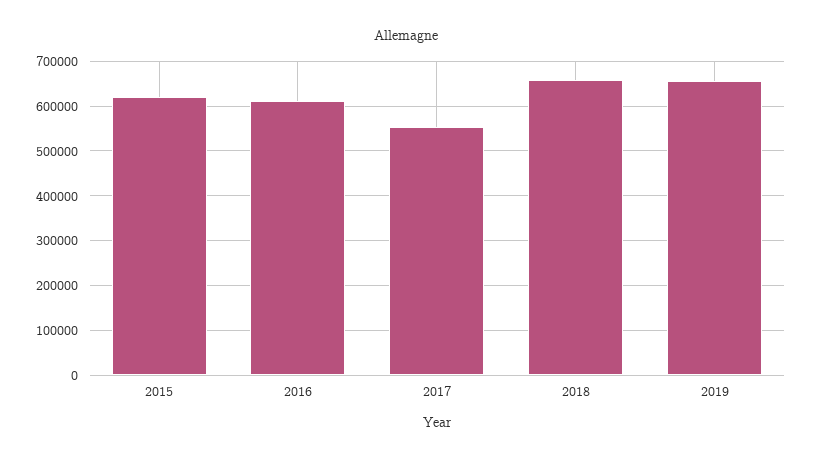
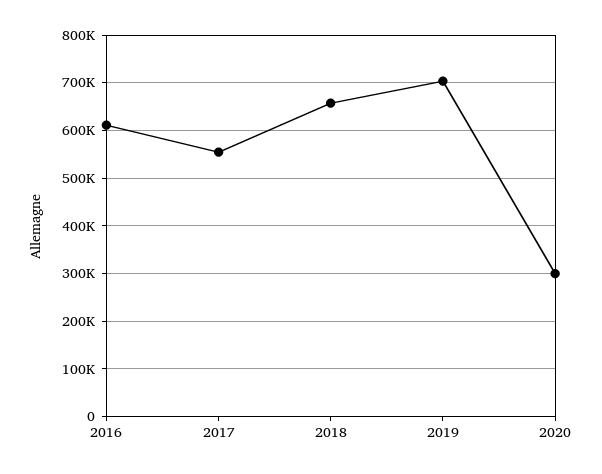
2015: 620000 -> none
2019: 660000 -> 700000
2020: none -> 300000

